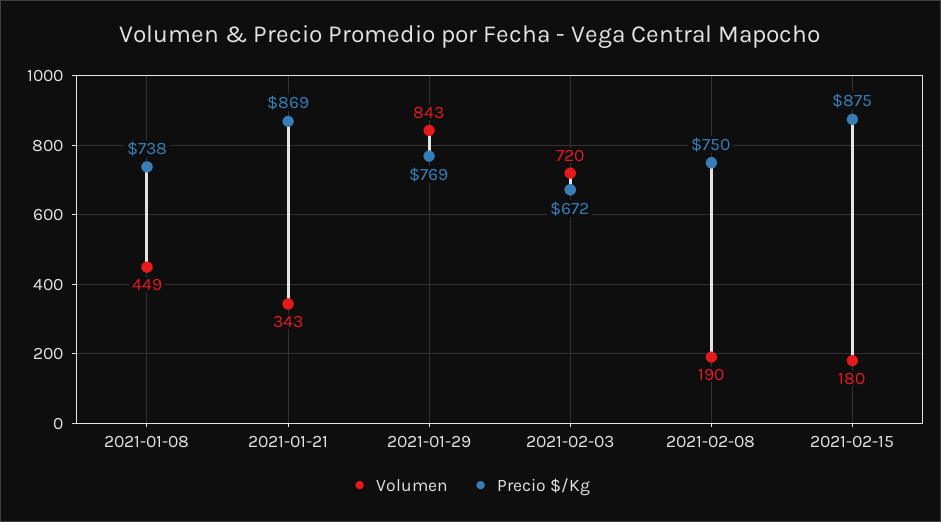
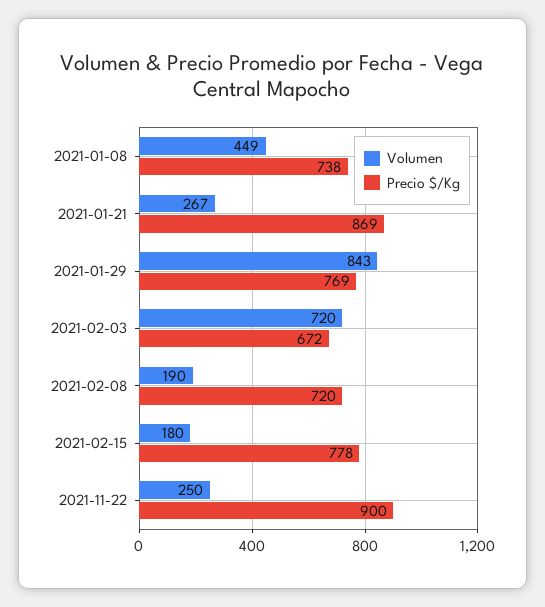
Volumen, 2021-01-21: 343 -> 267
Precio $/Kg, 2021-02-08: 750 -> 720
Precio $/Kg, 2021-02-15: 875 -> 778
Volumen, 2021-11-22: none -> 250
Precio $/Kg, 2021-11-22: none -> 900

